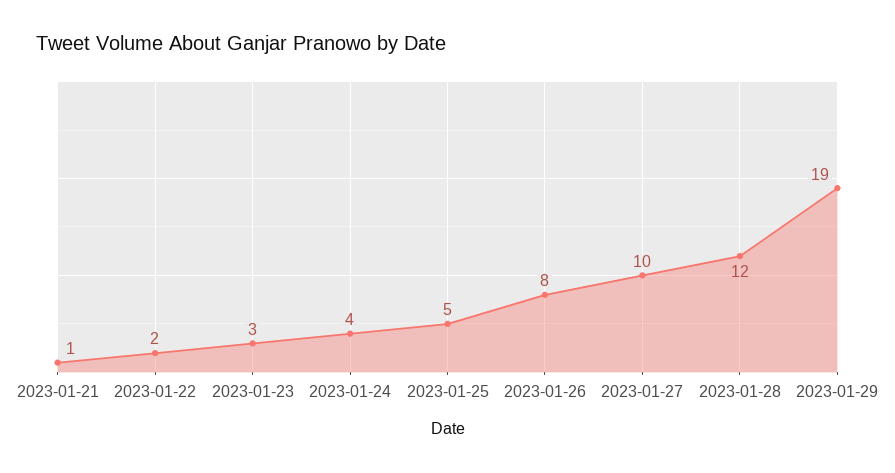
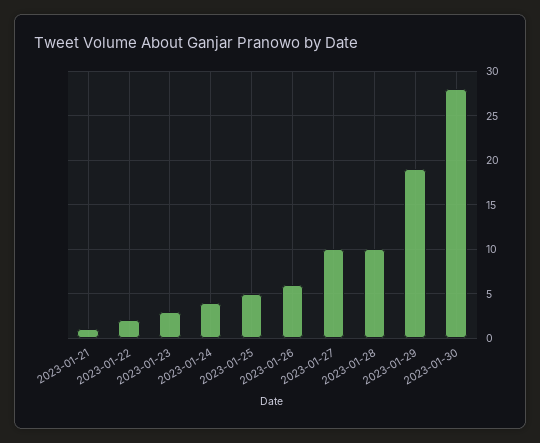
2023-01-26: 8 -> 6
2023-01-28: 12 -> 10
2023-01-30: none -> 28

